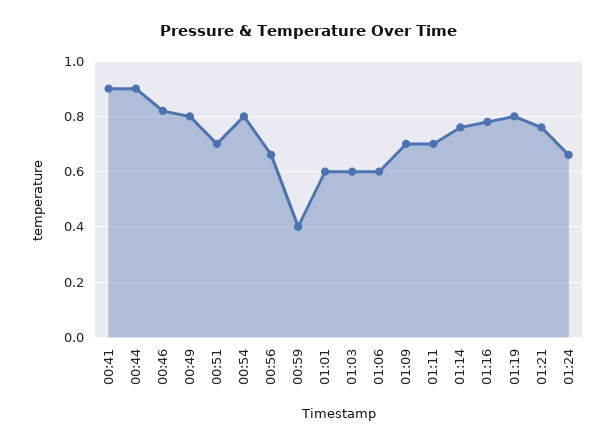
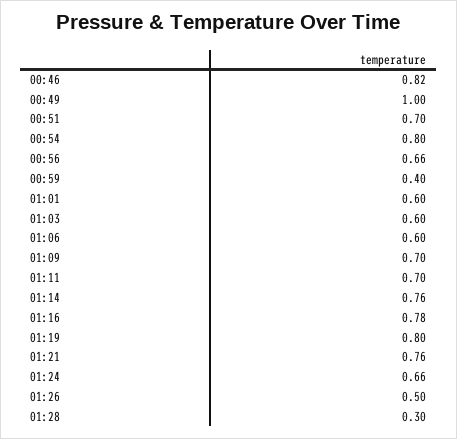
00:41: 0.9 -> none
00:44: 0.9 -> none
00:49: 0.8 -> 1
01:26: none -> 0.5
01:28: none -> 0.3

